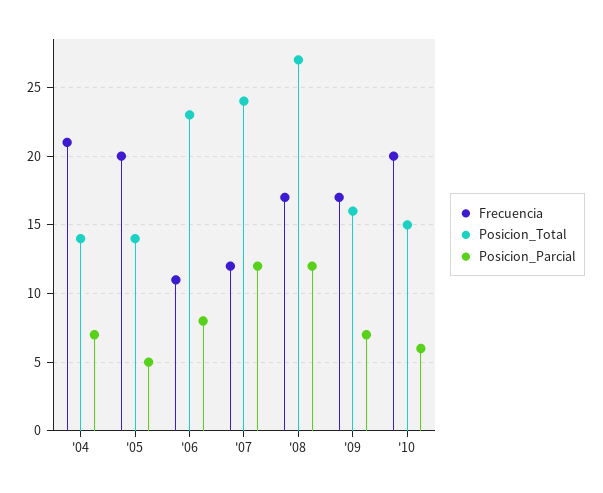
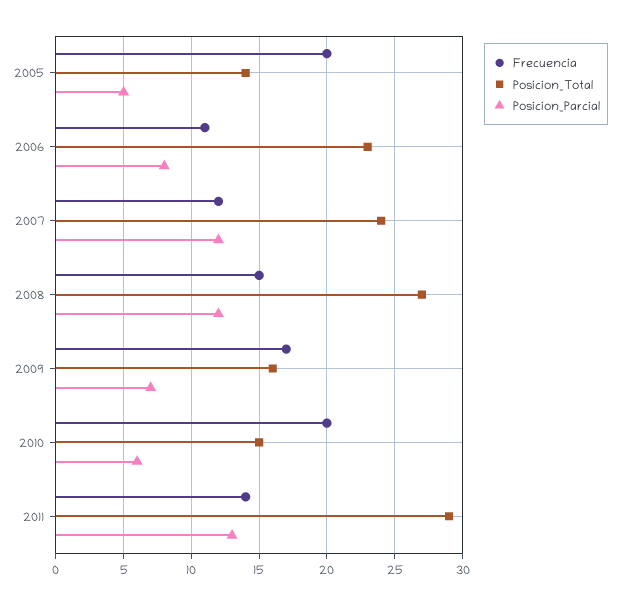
Frecuencia, '04: 21 -> none
Posicion_Total, '04: 14 -> none
Posicion_Parcial, '04: 7 -> none
Frecuencia, '08: 17 -> 15
Frecuencia, 2011: none -> 14
Posicion_Total, 2011: none -> 29
Posicion_Parcial, 2011: none -> 13

